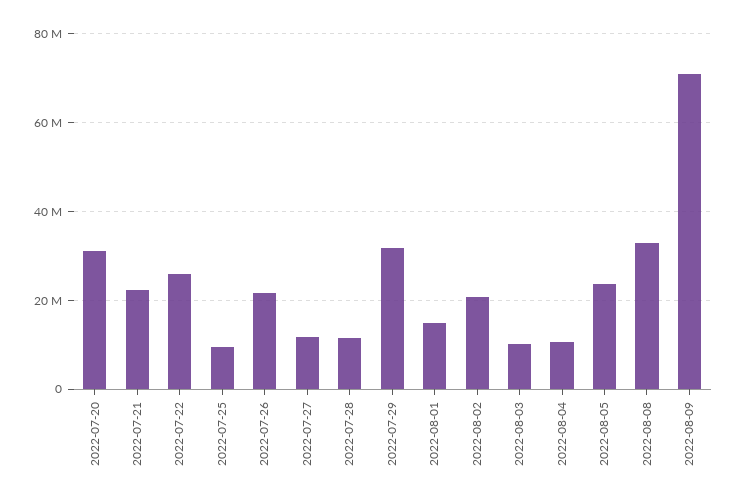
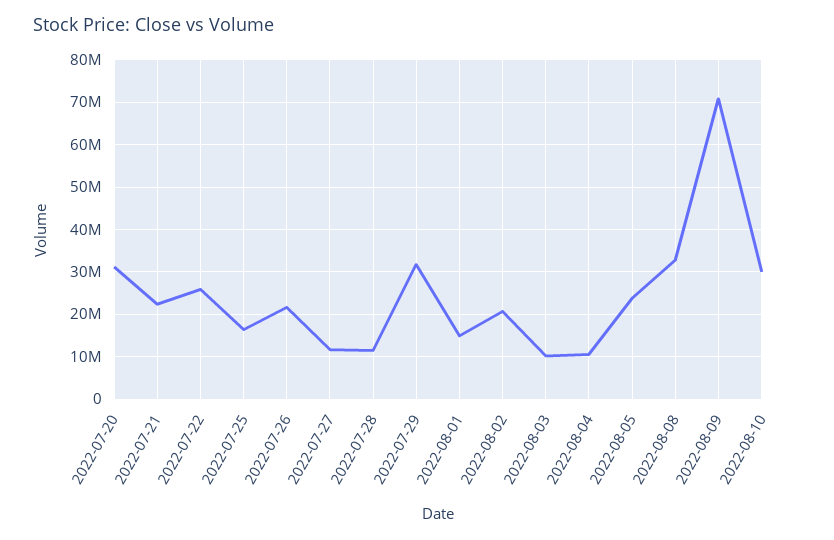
2022-07-25: 10000000 -> 16000000
2022-08-10: none -> 30000000

